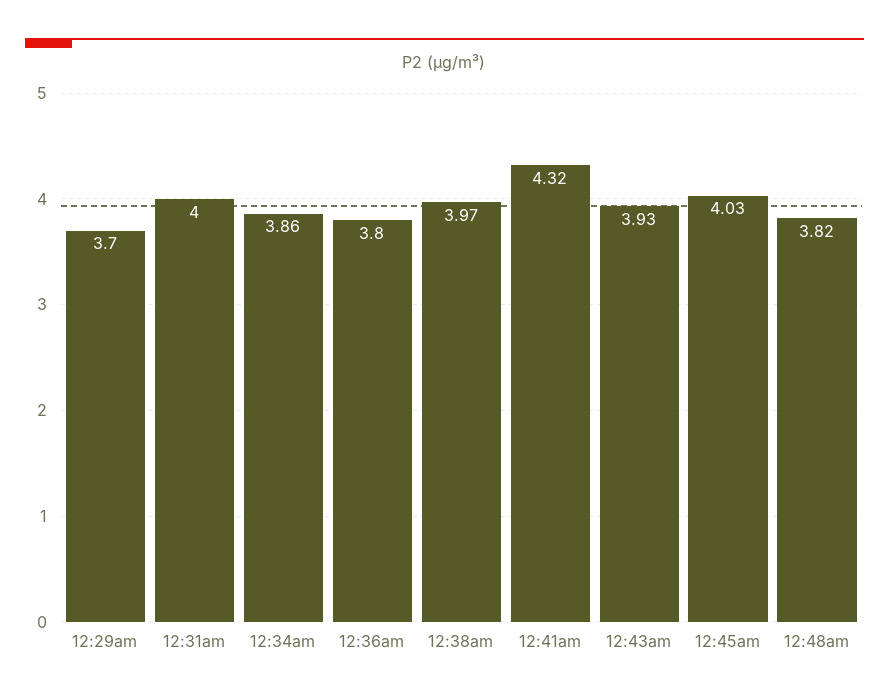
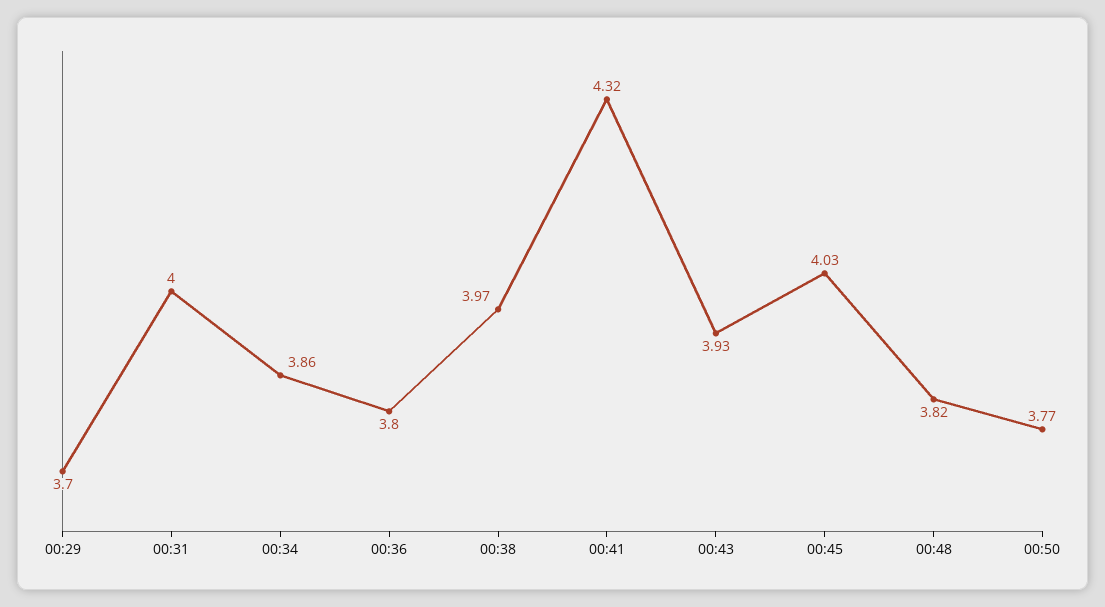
00:50: none -> 3.77

